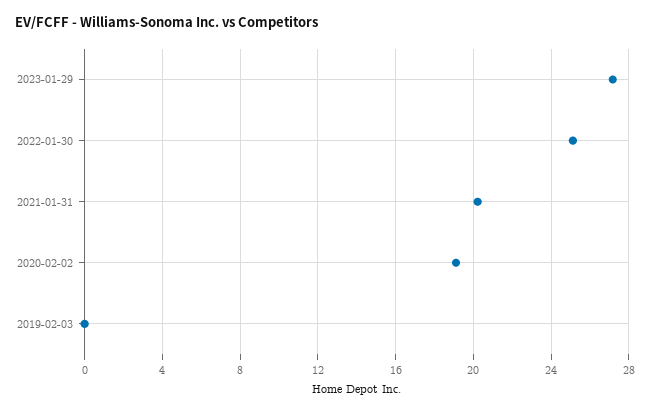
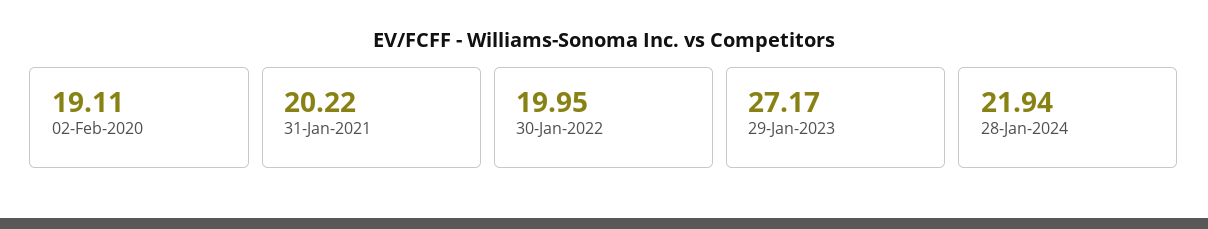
2022-01-30: 25 -> 19.95
2019-02-03: 0 -> none
28-Jan-2024: none -> 21.94

